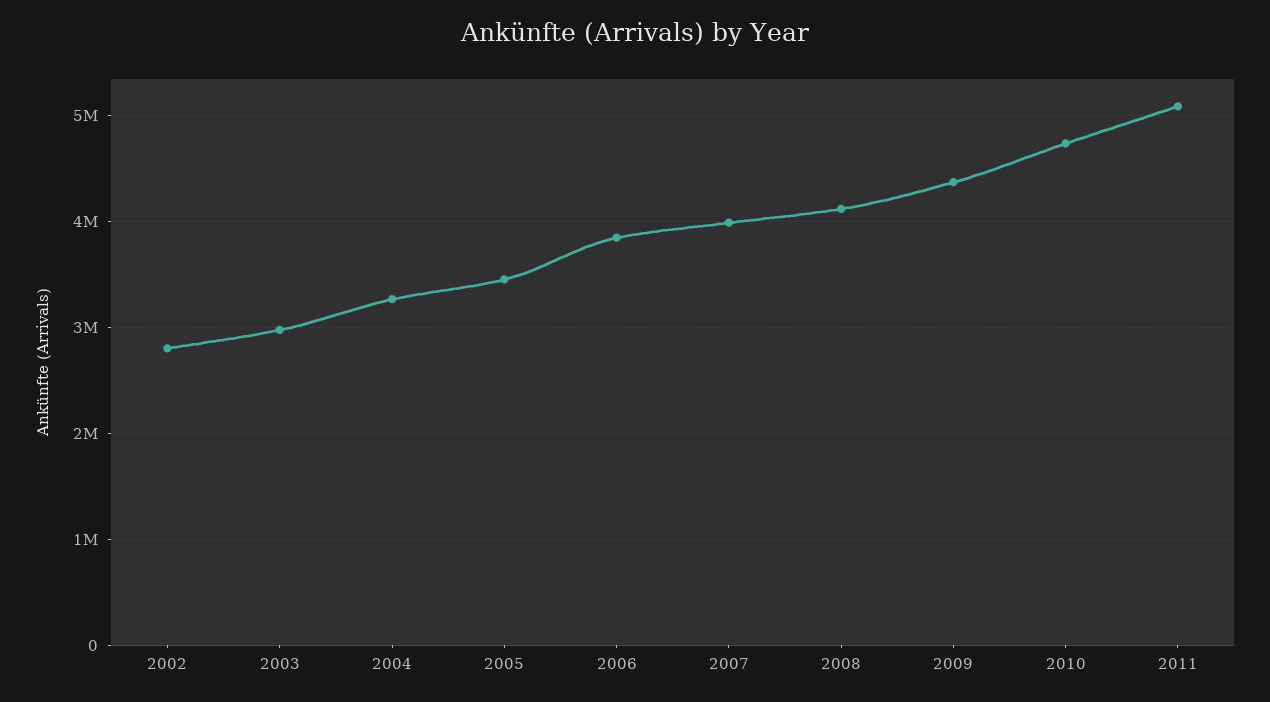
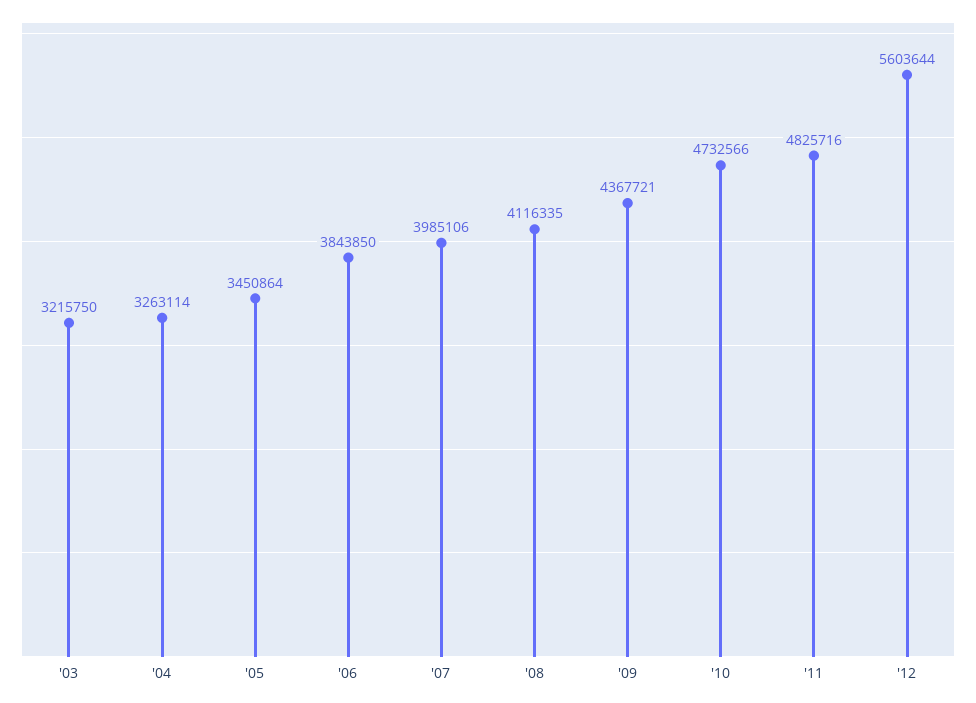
2002: 2800000 -> none
2003: 3000000 -> 3215750
2011: 5100000 -> 4825716
'12: none -> 5603644

